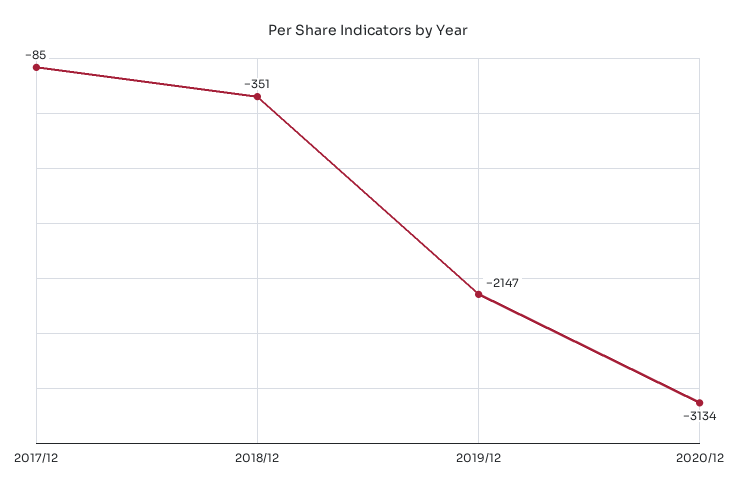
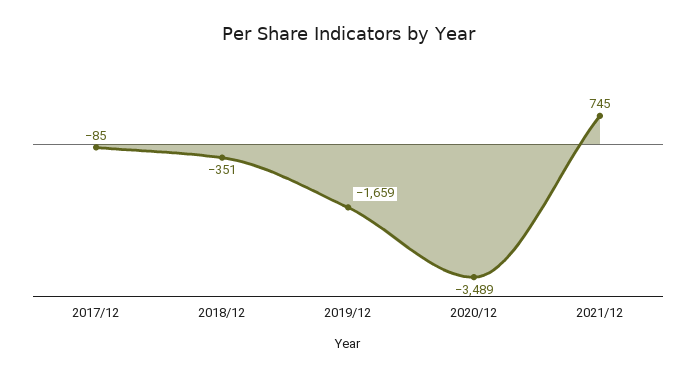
2019/12: -2147 -> -1659
2020/12: -3134 -> -3489
2021/12: none -> 745

